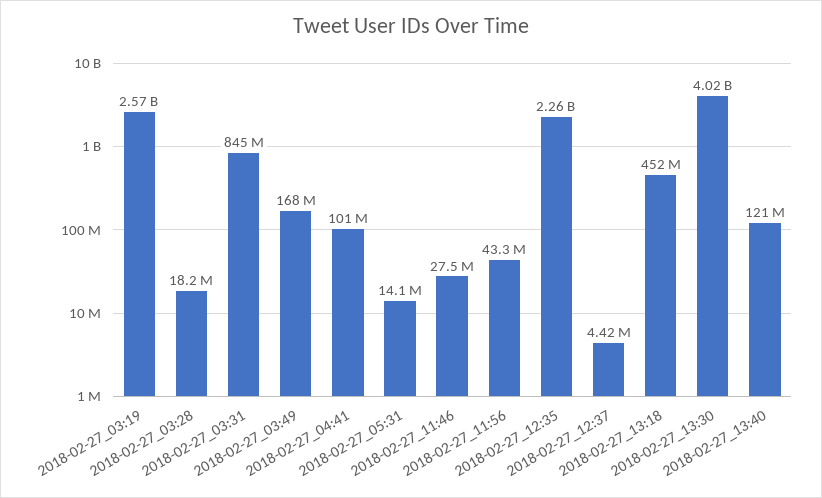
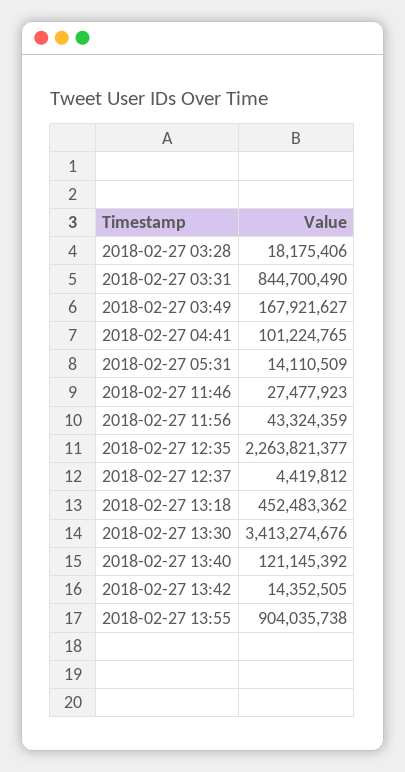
2018-02-27_03:19: 2570000000 -> none
2018-02-27_13:30: 4020000000 -> 3413274676
2018-02-27 13:42: none -> 14352505
2018-02-27 13:55: none -> 904035738

